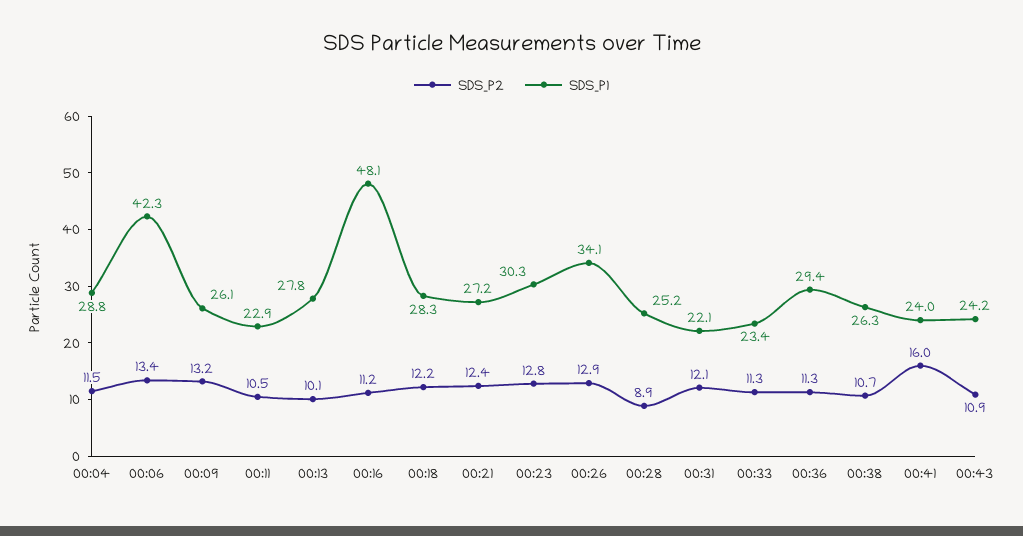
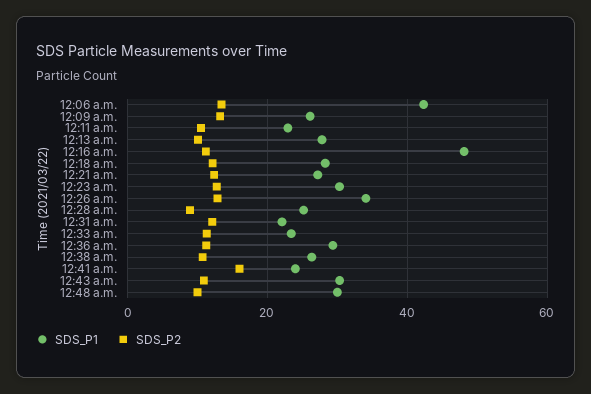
SDS_P2, 00:04: 11.5 -> none
SDS_P1, 00:04: 28.8 -> none
SDS_P1, 00:43: 24.2 -> 30
SDS_P1, 12:48 a.m.: none -> 30
SDS_P2, 12:48 a.m.: none -> 10

